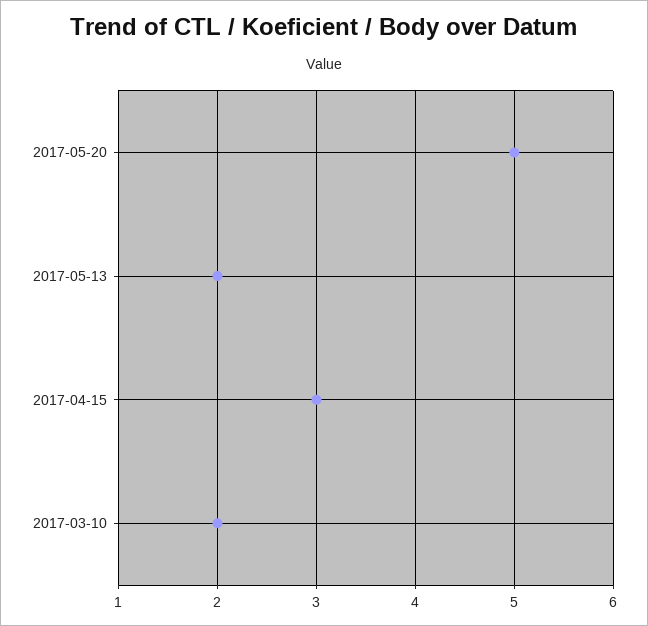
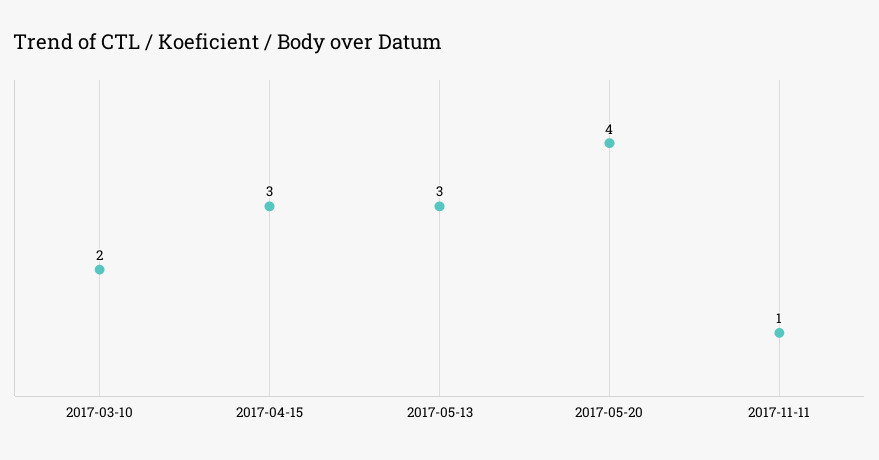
2017-05-20: 5 -> 4
2017-05-13: 2 -> 3
2017-11-11: none -> 1

